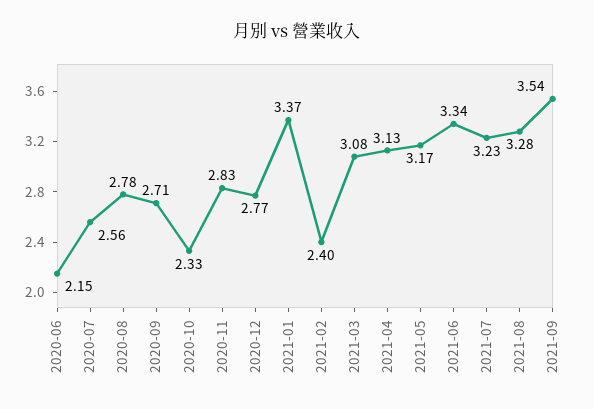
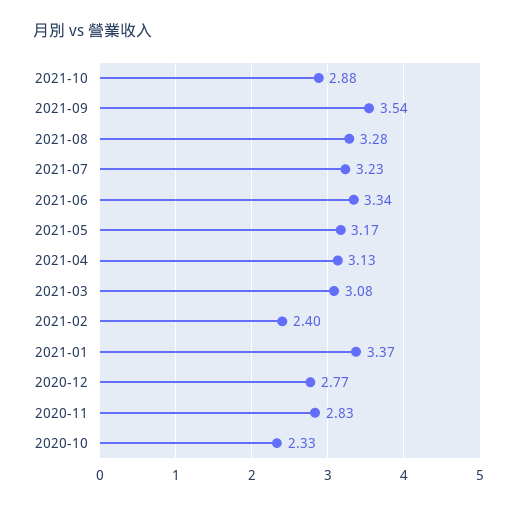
2020-06: 2.15 -> none
2020-07: 2.56 -> none
2020-08: 2.78 -> none
2020-09: 2.71 -> none
2021-10: none -> 2.88

